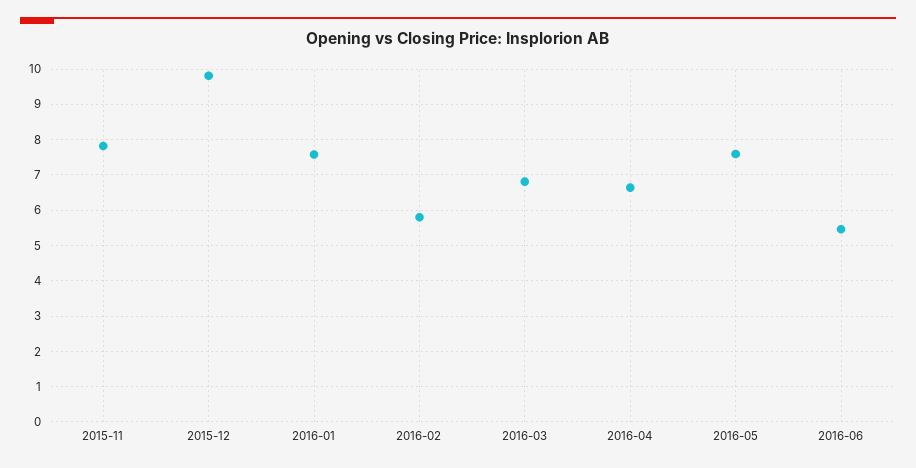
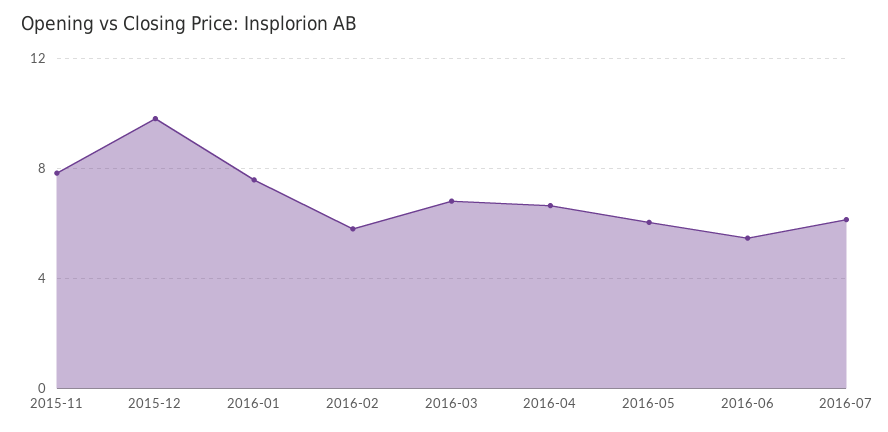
2016-05: 7.6 -> 6
2016-07: none -> 6

